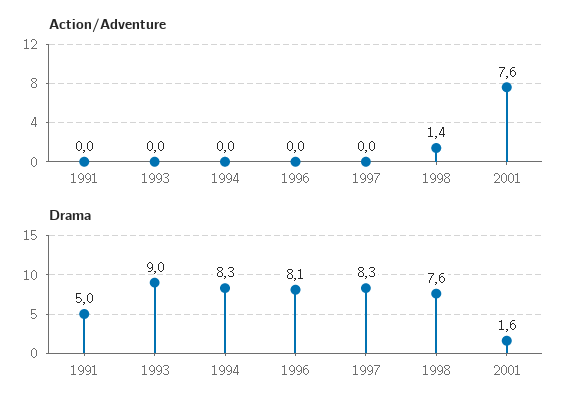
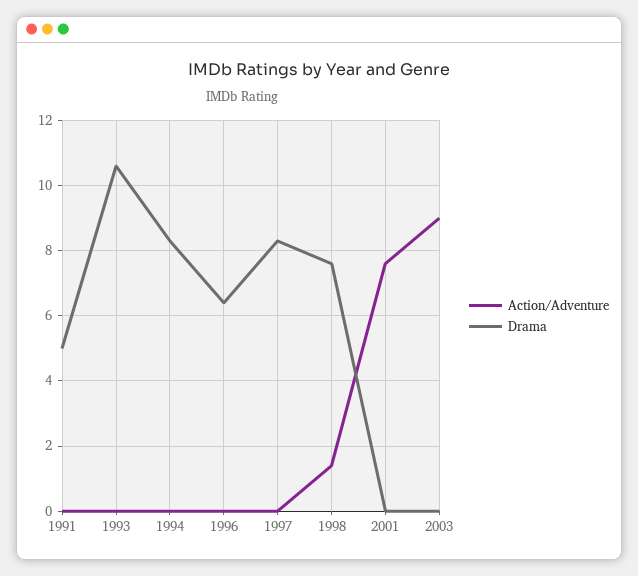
Drama, 1993: 9 -> 10.5
Drama, 1996: 8.1 -> 6.5
Drama, 2001: 1.6 -> 0
Action/Adventure, 2003: none -> 9
Drama, 2003: none -> 0

